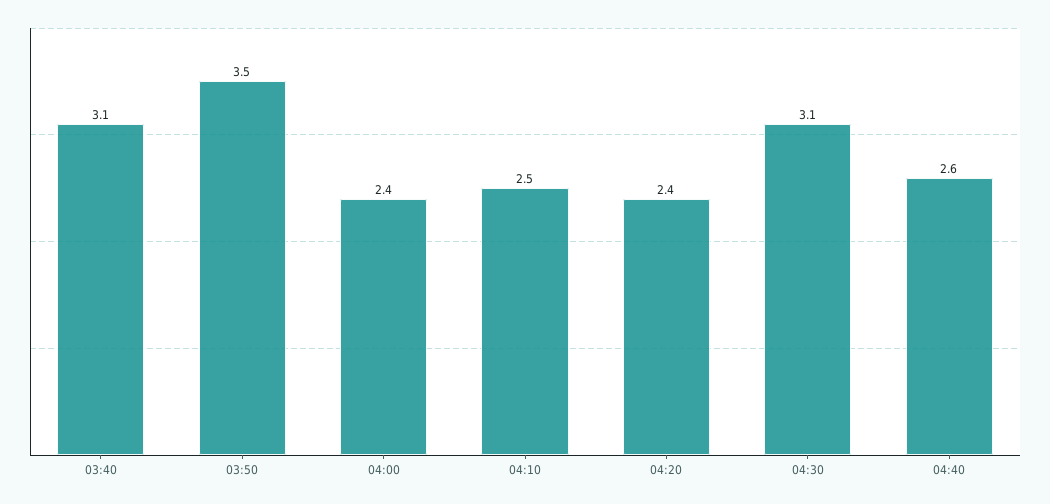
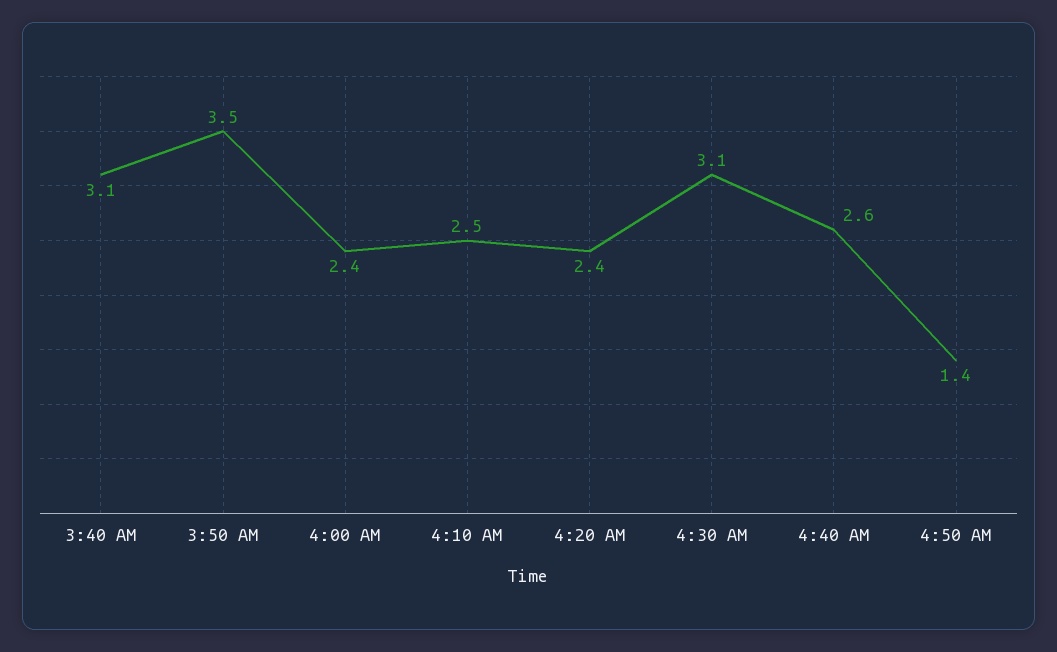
4:50 AM: none -> 1.4

